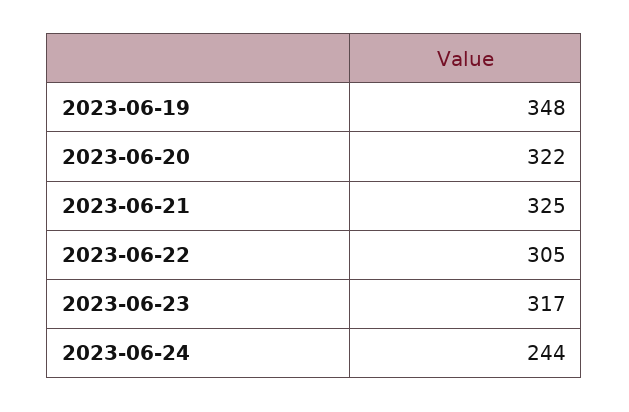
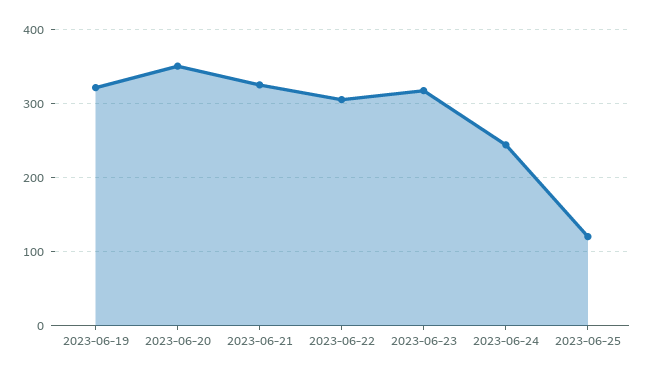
2023-06-19: 348 -> 320
2023-06-20: 322 -> 350
2023-06-25: none -> 120

